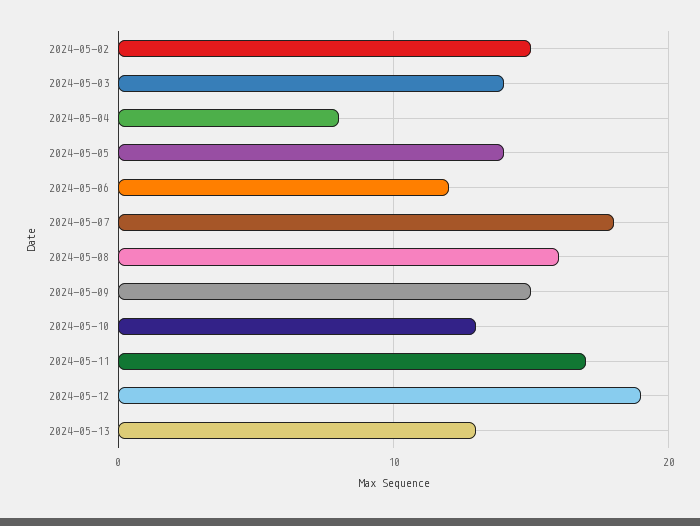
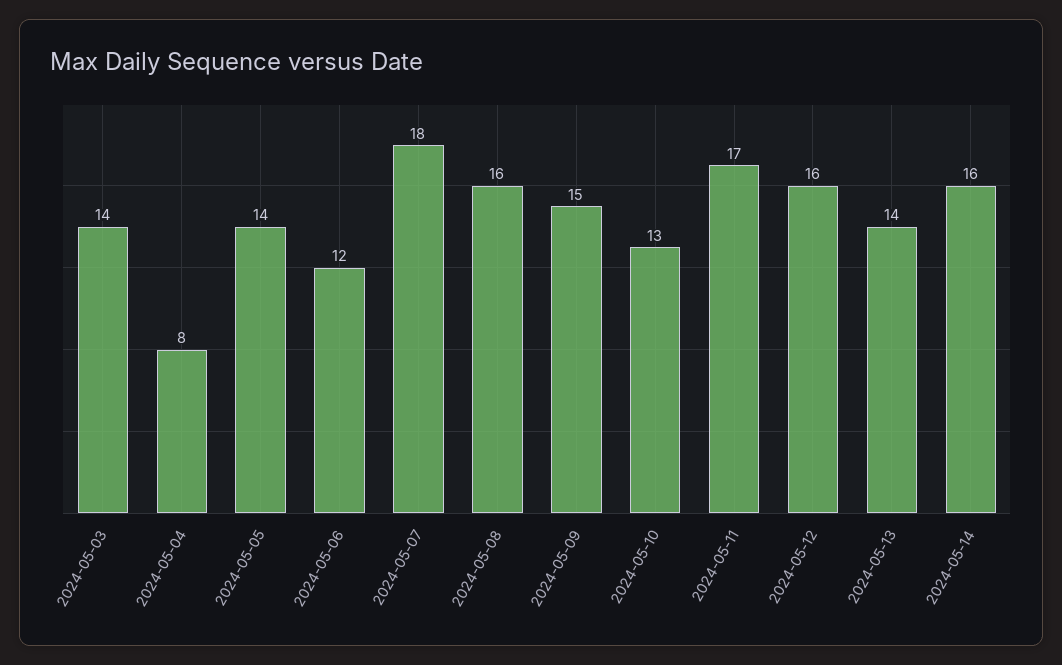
2024-05-02: 15 -> none
2024-05-12: 19 -> 16
2024-05-13: 13 -> 14
2024-05-14: none -> 16

